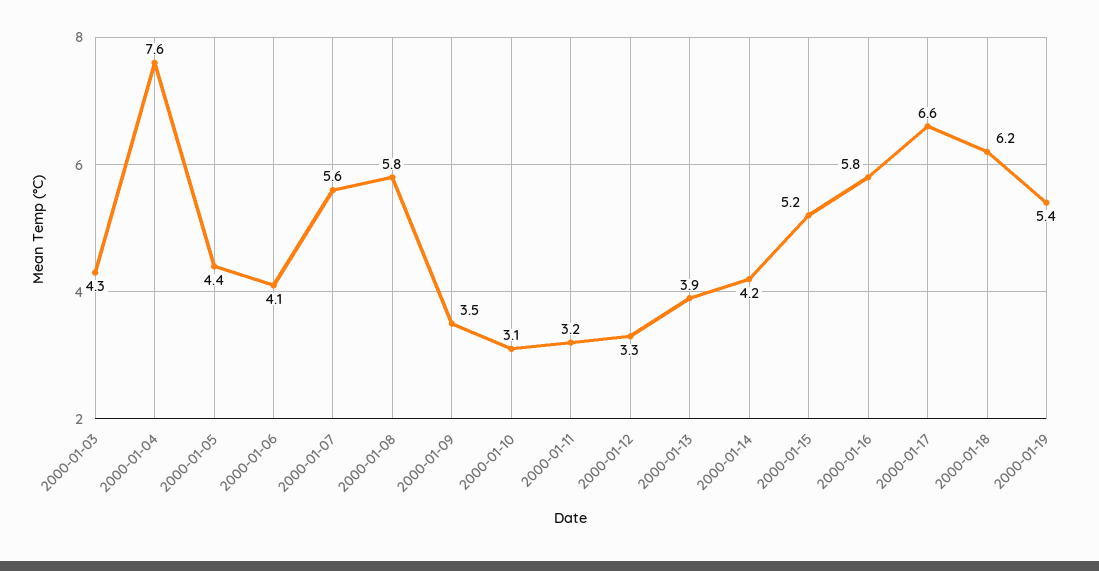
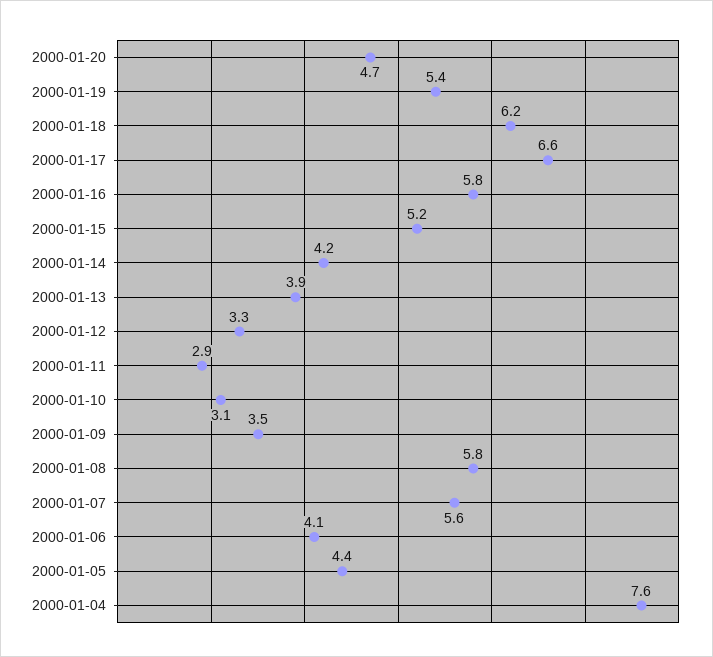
2000-01-03: 4.3 -> none
2000-01-11: 3.2 -> 2.9
2000-01-20: none -> 4.7

